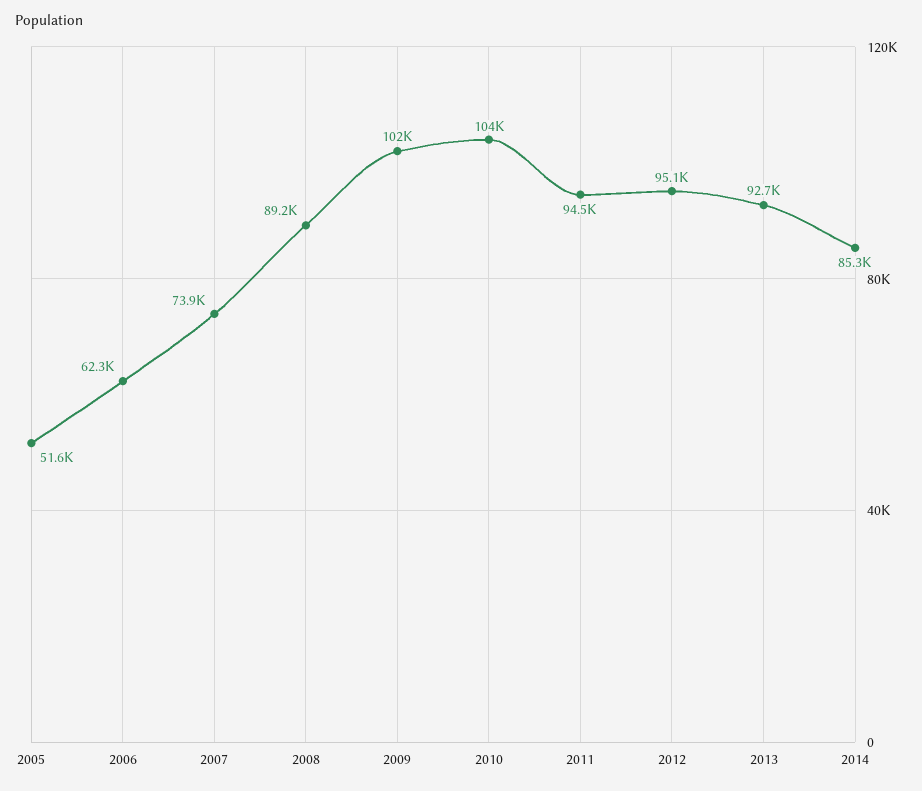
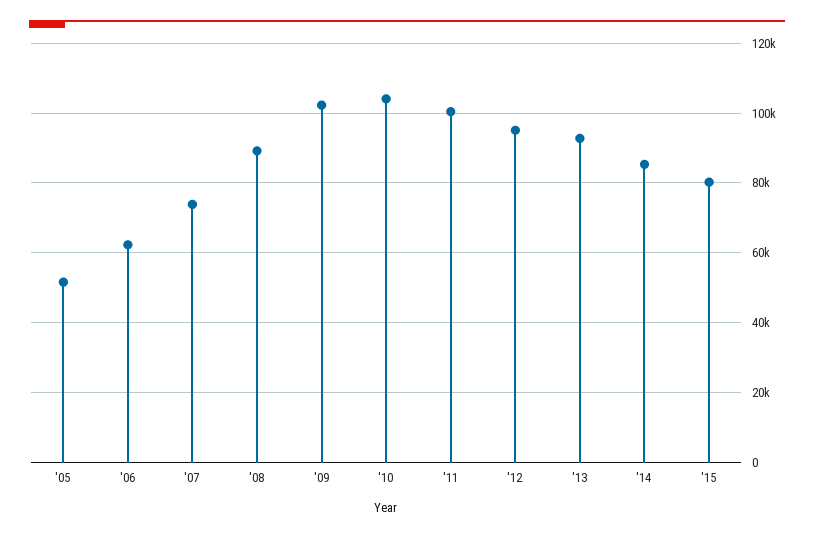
2011: 94500 -> 100000
'15: none -> 80000

